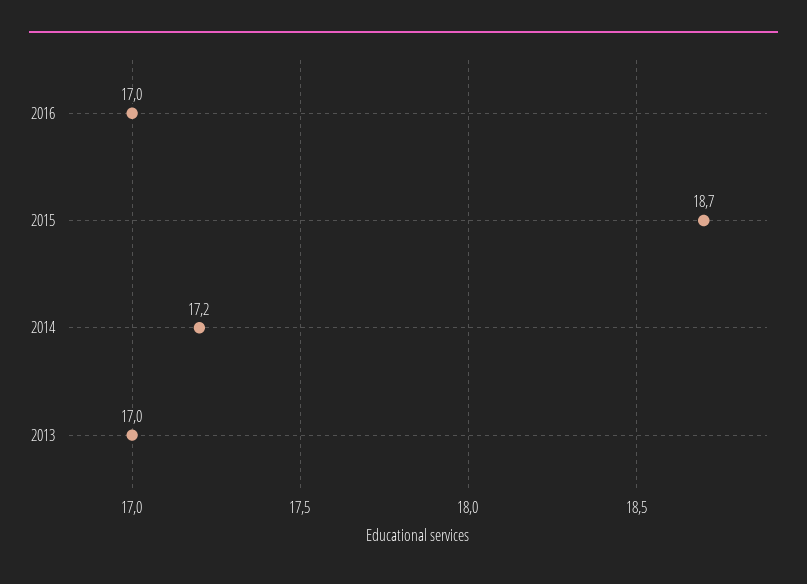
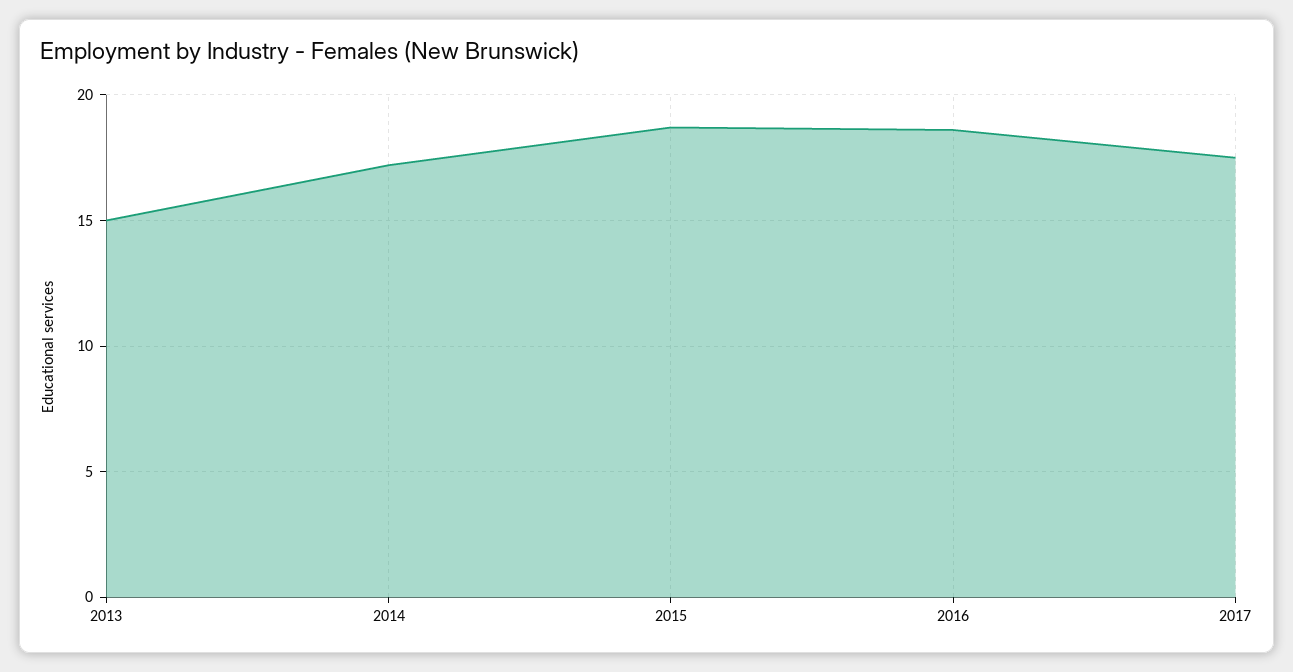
2016: 17 -> 18.5
2013: 17 -> 15
2017: none -> 17.5

